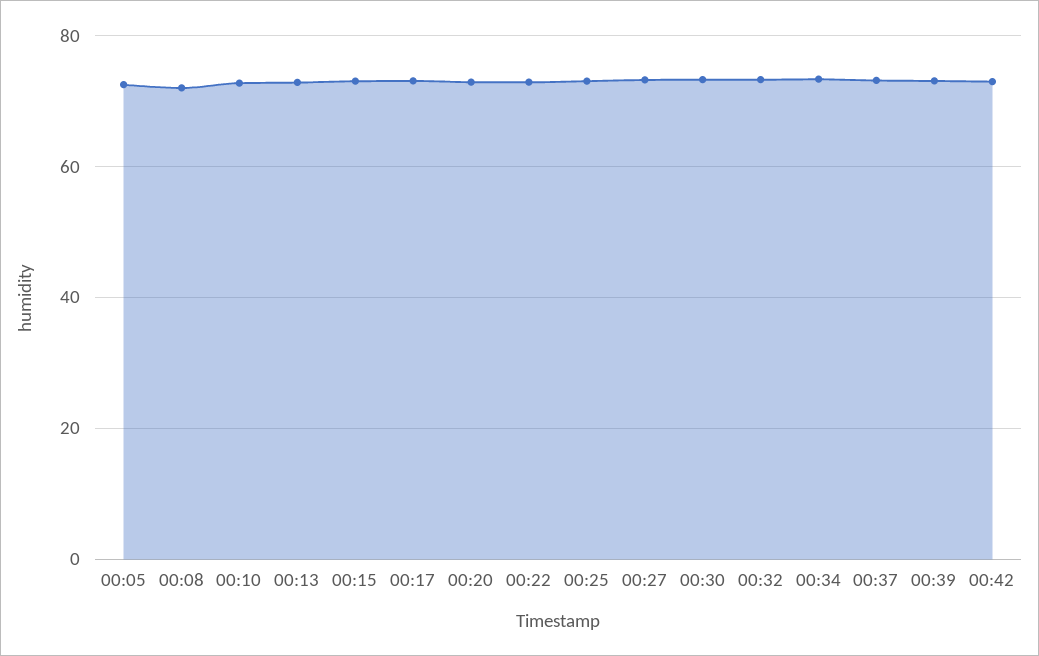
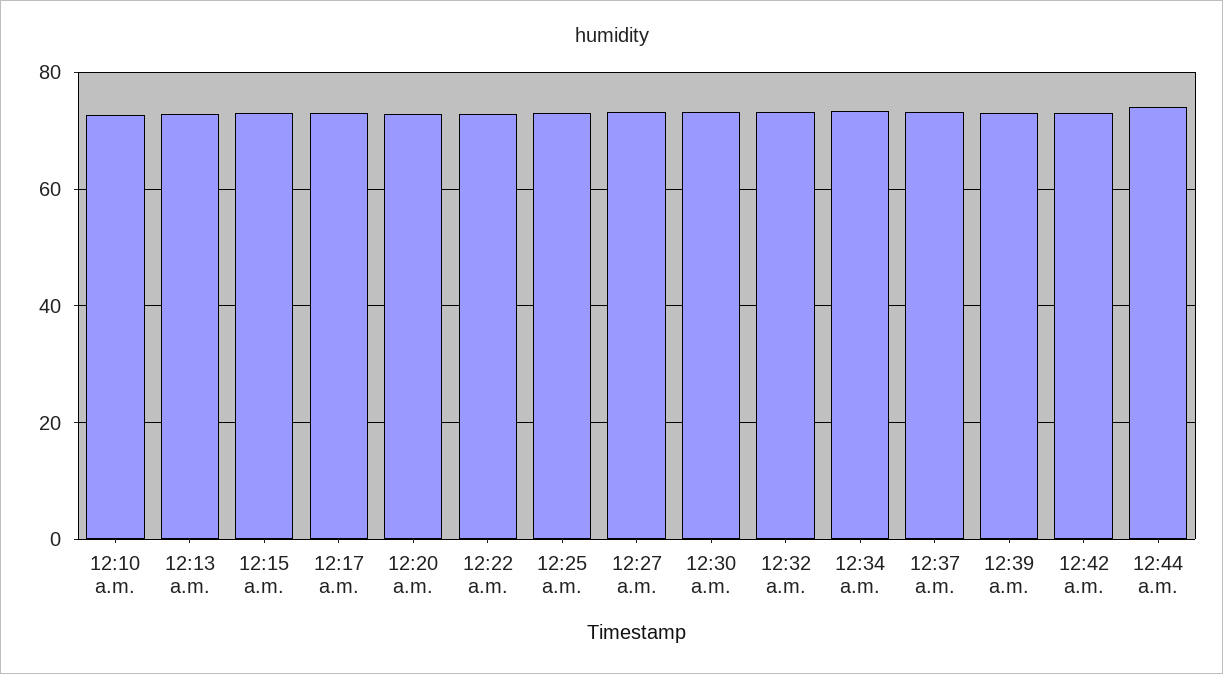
00:05: 72 -> none
00:08: 72 -> none
12:44 a.m.: none -> 74

